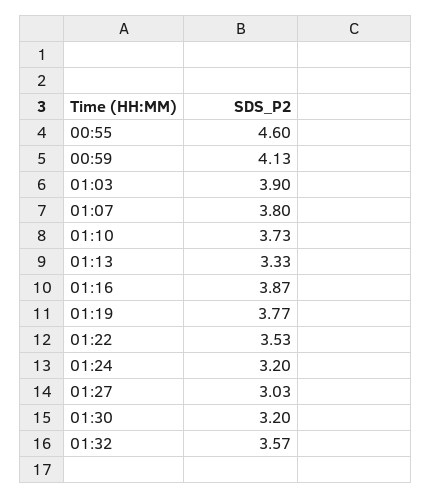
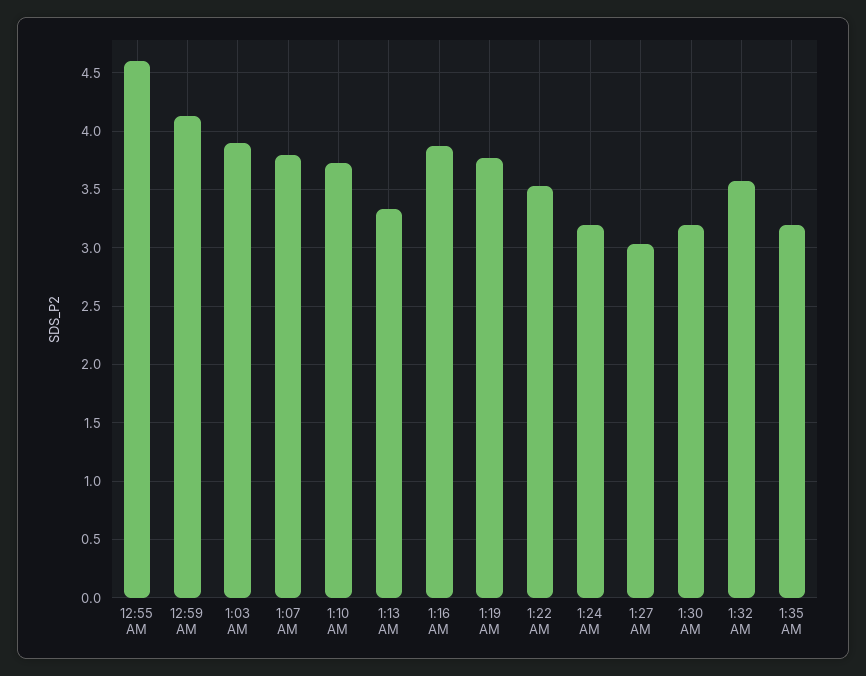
1:35 AM: none -> 3.2

